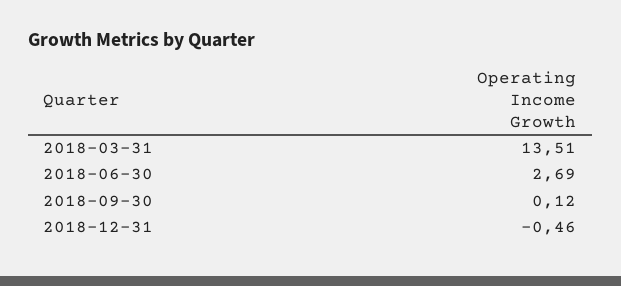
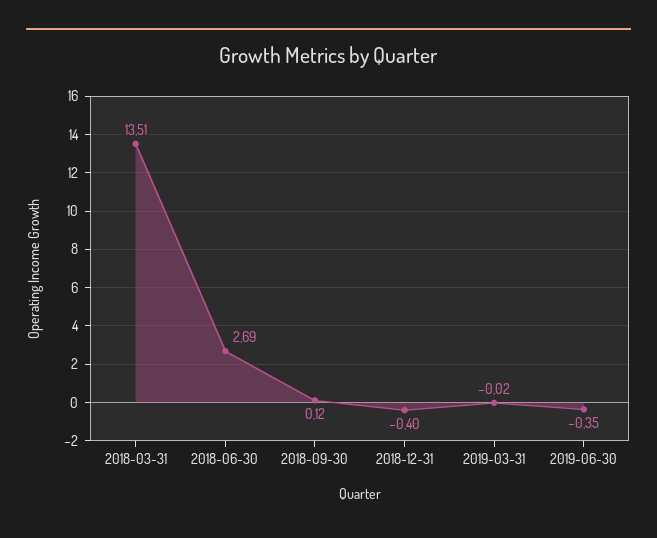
2018-12-31: -0.46 -> -0.4
2019-03-31: none -> -0.02
2019-06-30: none -> -0.35

